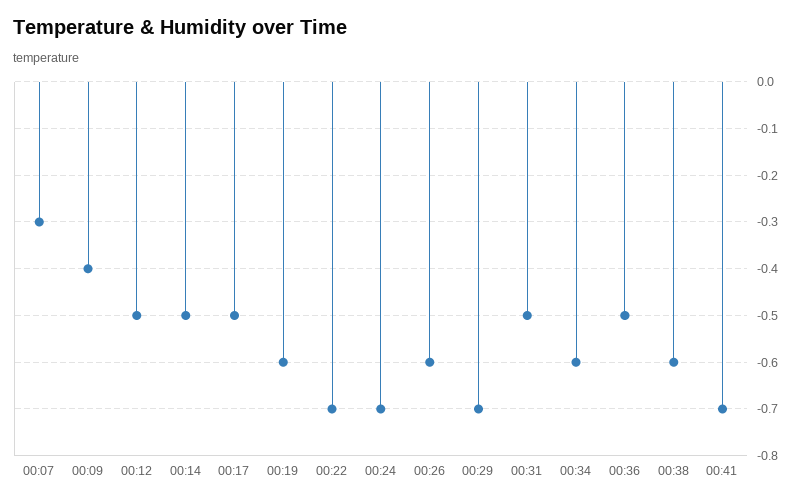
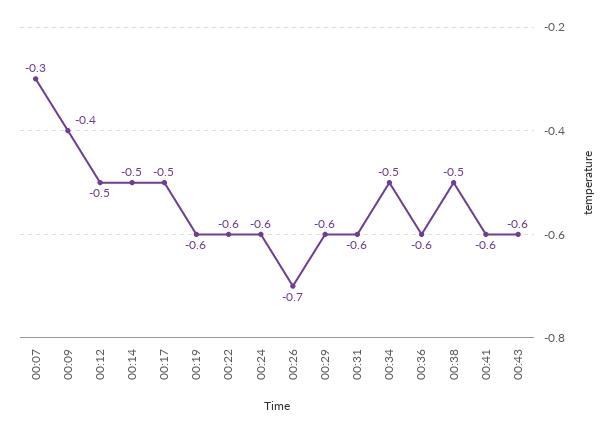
00:22: -0.7 -> -0.6
00:24: -0.7 -> -0.6
00:26: -0.6 -> -0.7
00:29: -0.7 -> -0.6
00:31: -0.5 -> -0.6
00:34: -0.6 -> -0.5
00:36: -0.5 -> -0.6
00:38: -0.6 -> -0.5
00:41: -0.7 -> -0.6
00:43: none -> -0.6

